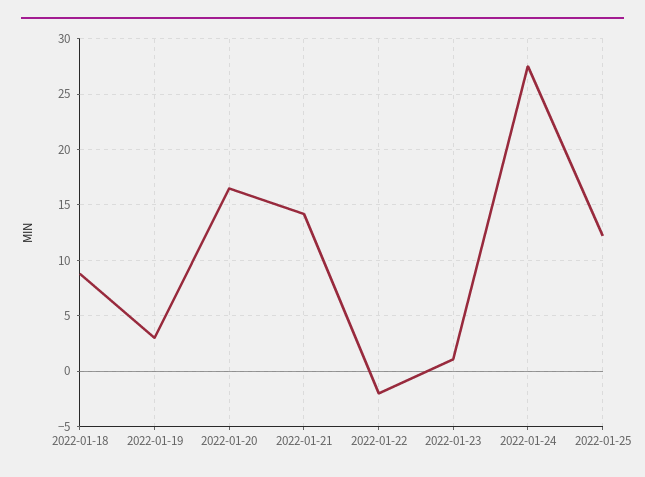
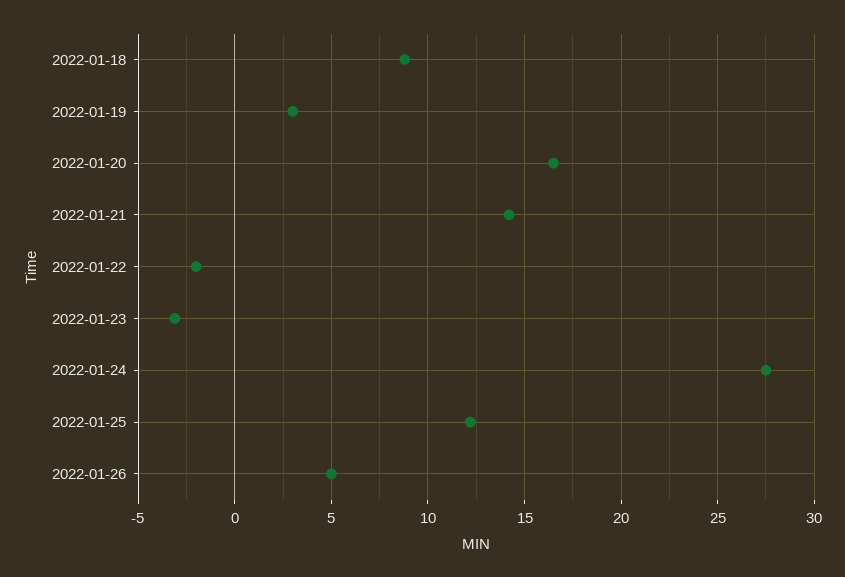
2022-01-23: 1 -> -3
2022-01-26: none -> 5

